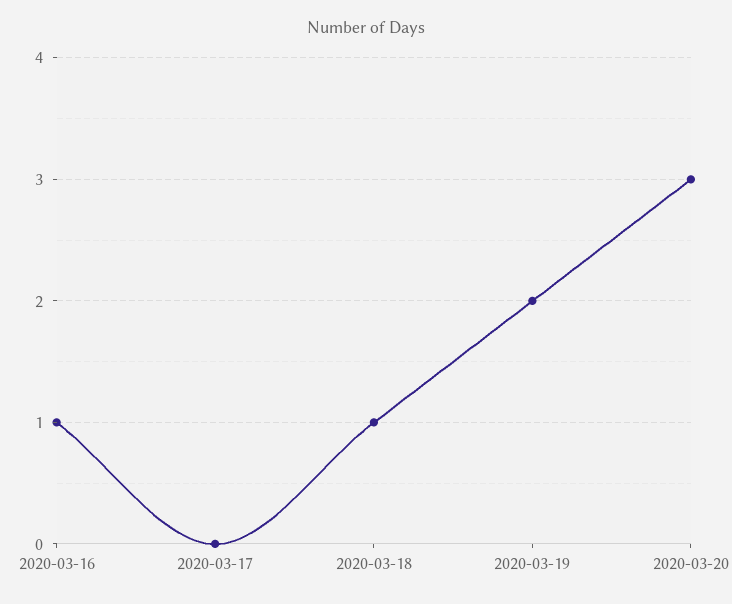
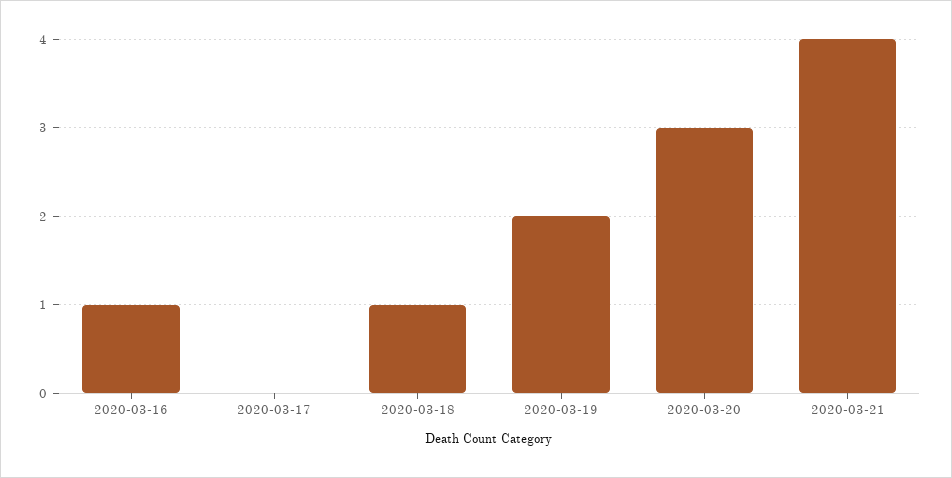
2020-03-21: none -> 4

